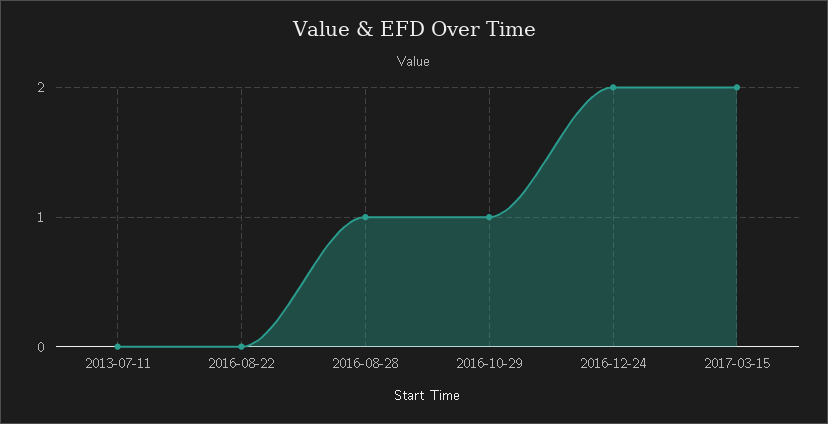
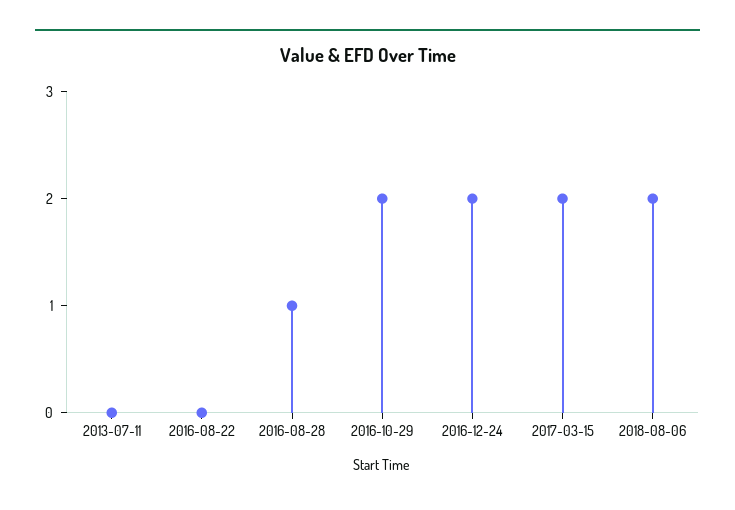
2016-10-29: 1 -> 2
2018-08-06: none -> 2

